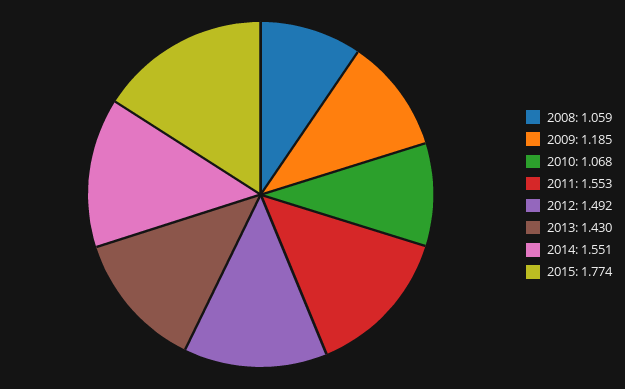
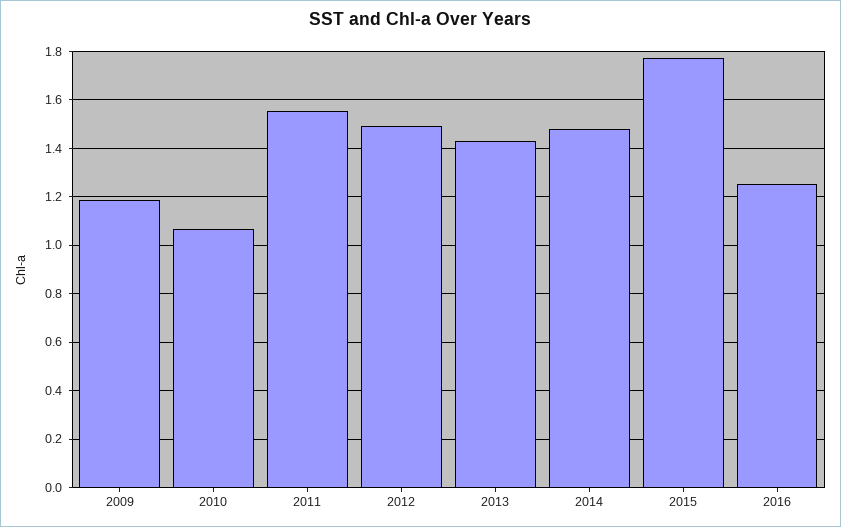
2008: 1.059 -> none
2014: 1.551 -> 1.475
2016: none -> 1.25

